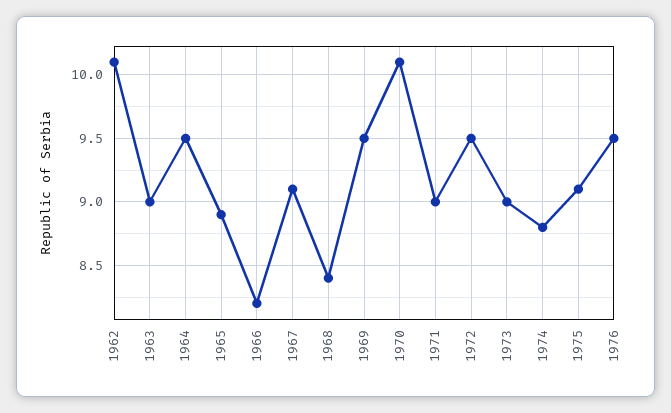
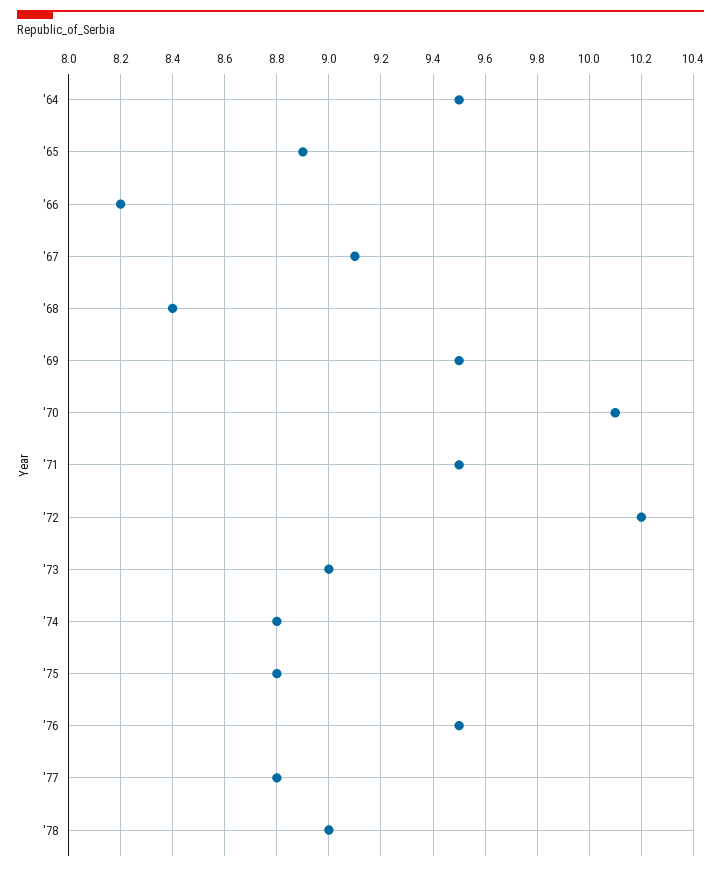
1962: 10.1 -> none
1963: 9 -> none
1971: 9 -> 9.5
1972: 9.5 -> 10.2
1975: 9.1 -> 8.8
'77: none -> 8.8
'78: none -> 9

